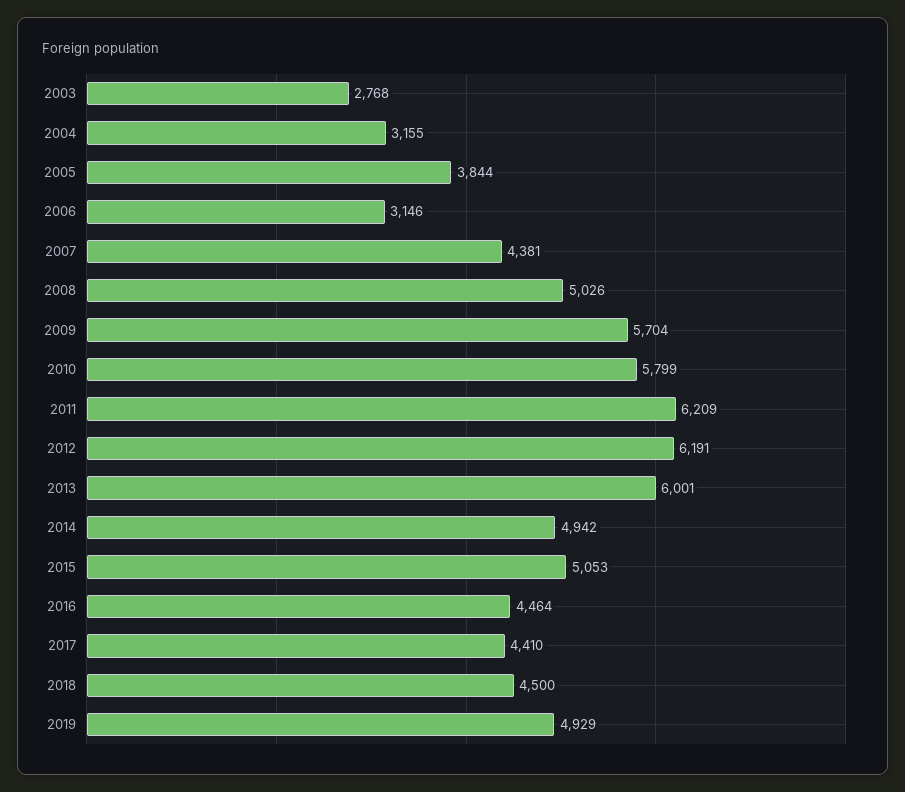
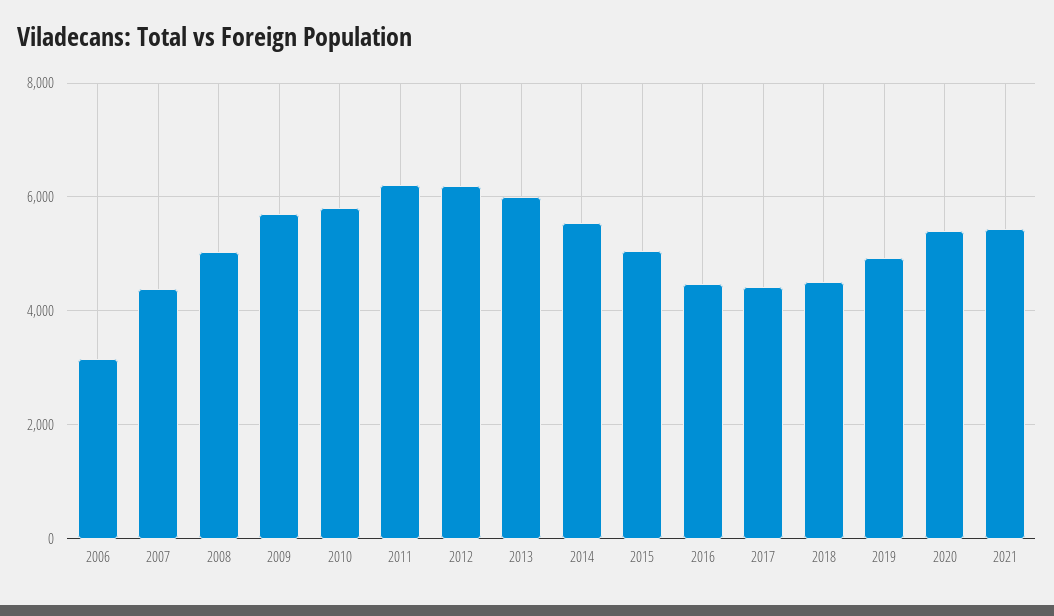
2003: 2768 -> none
2004: 3155 -> none
2005: 3844 -> none
2014: 4942 -> 5600
2020: none -> 5400
2021: none -> 5400

